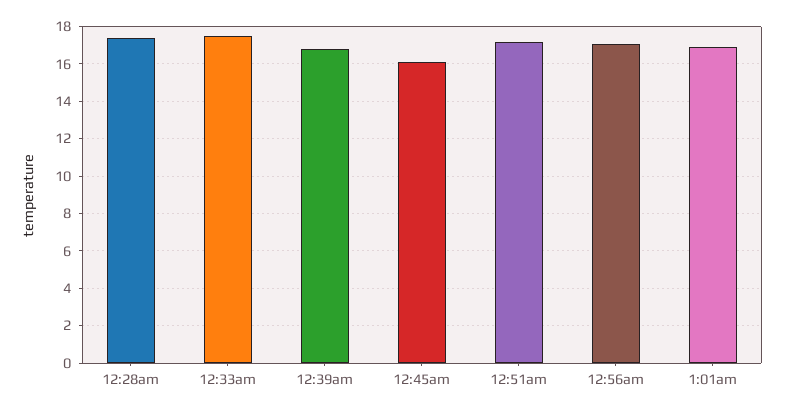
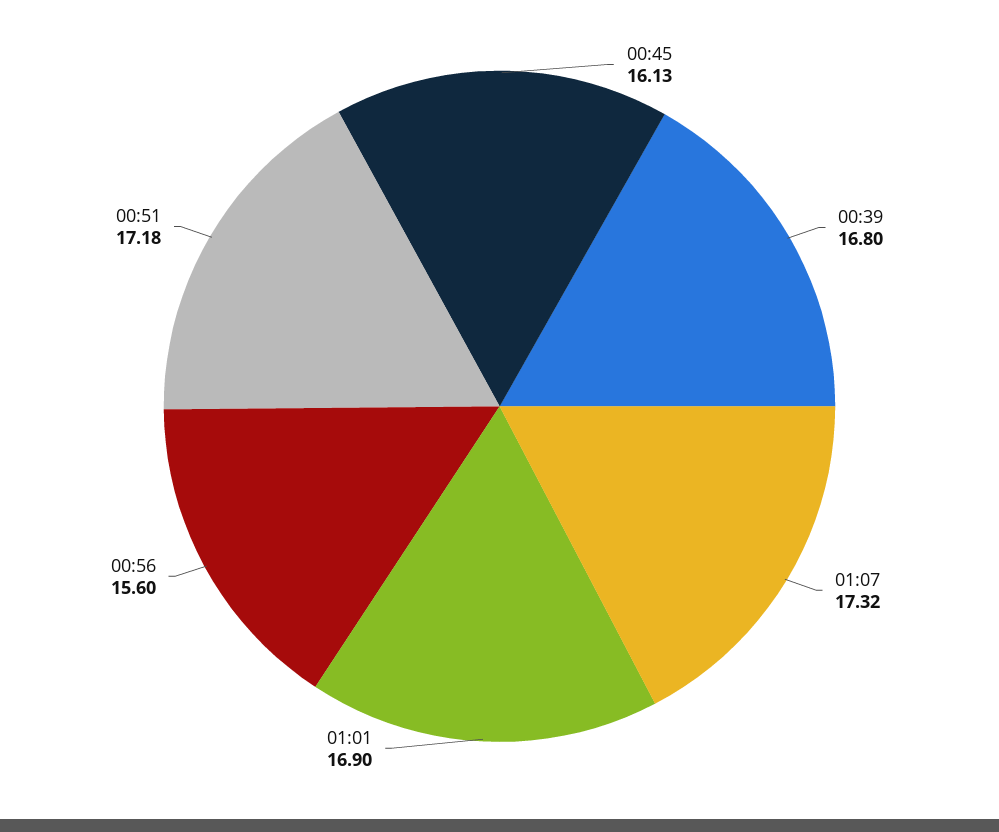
12:28am: 17.5 -> none
12:33am: 17.5 -> none
12:56am: 17 -> 15.6
01:07: none -> 17.32

